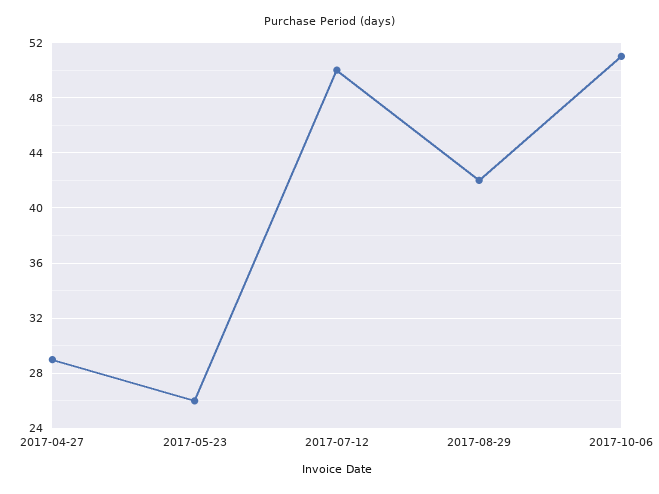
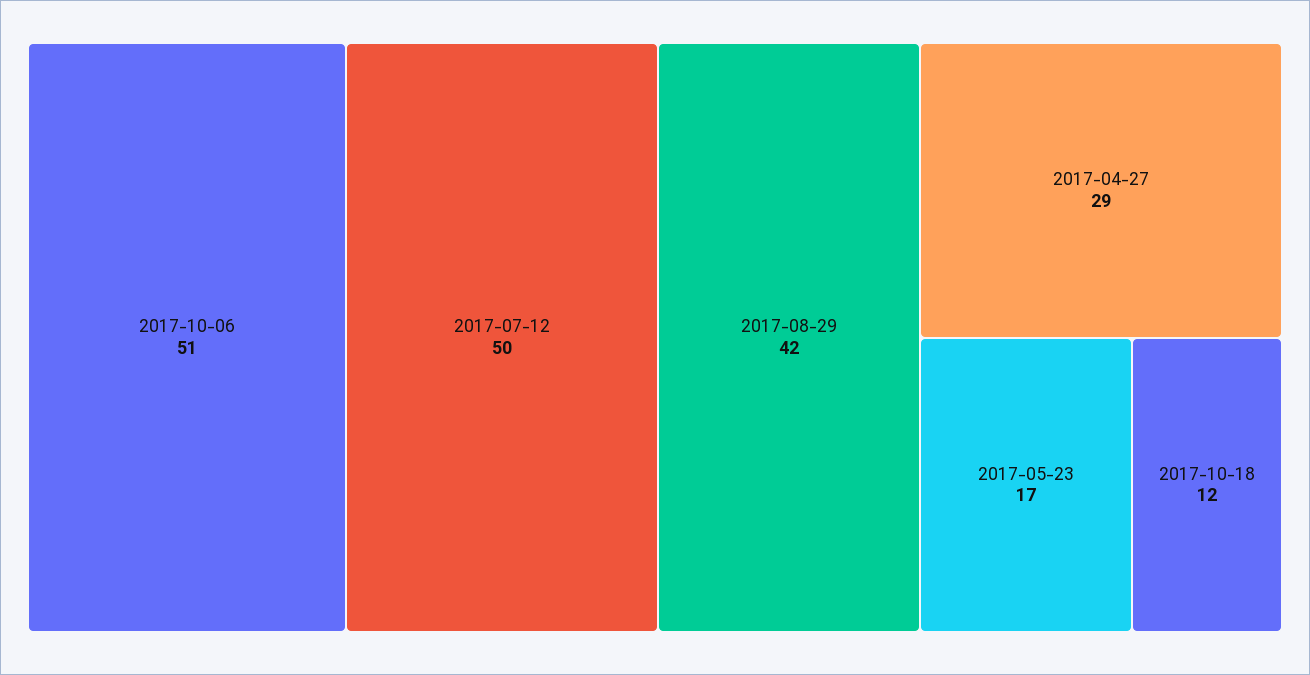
2017-05-23: 26 -> 17
2017-10-18: none -> 12

